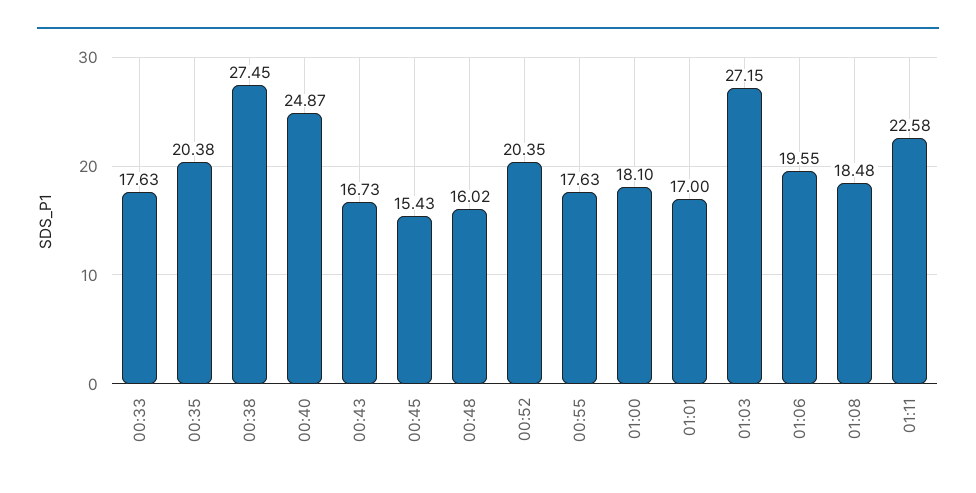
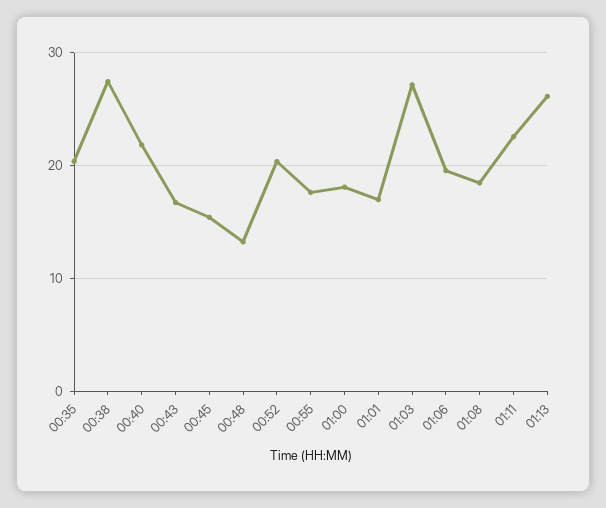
00:33: 17.63 -> none
00:40: 24.87 -> 22
00:48: 16.02 -> 13
01:13: none -> 26

